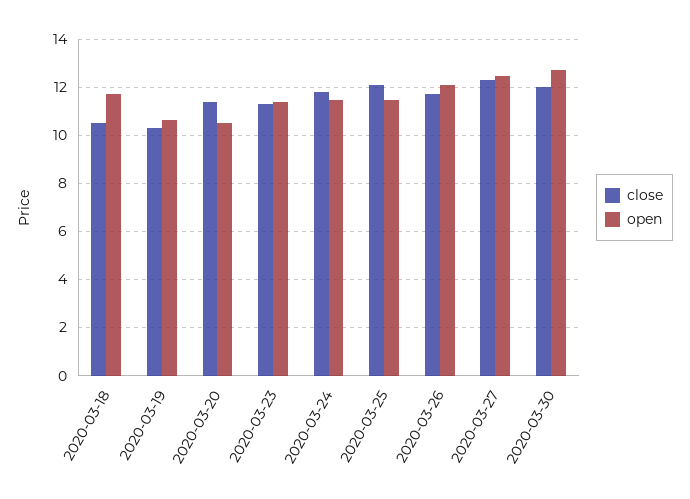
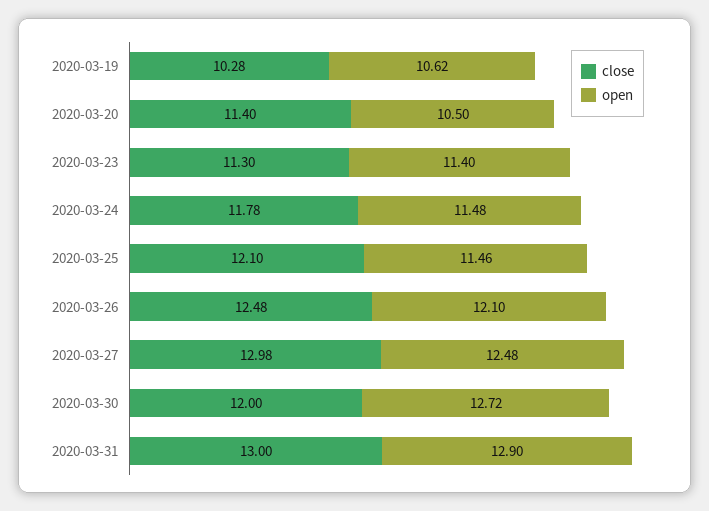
close, 2020-03-18: 10.5 -> none
open, 2020-03-18: 11.75 -> none
close, 2020-03-26: 11.75 -> 12.48
close, 2020-03-27: 12.25 -> 12.98
close, 2020-03-31: none -> 13
open, 2020-03-31: none -> 12.9

